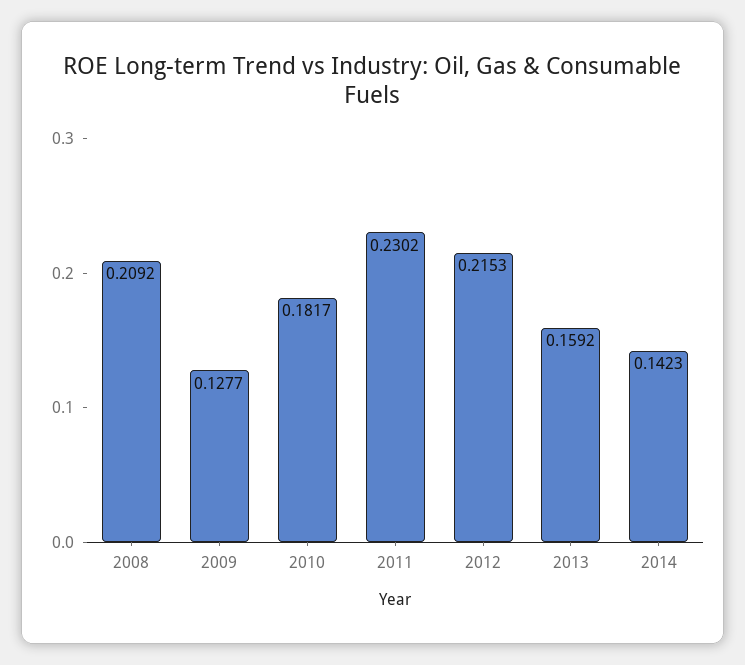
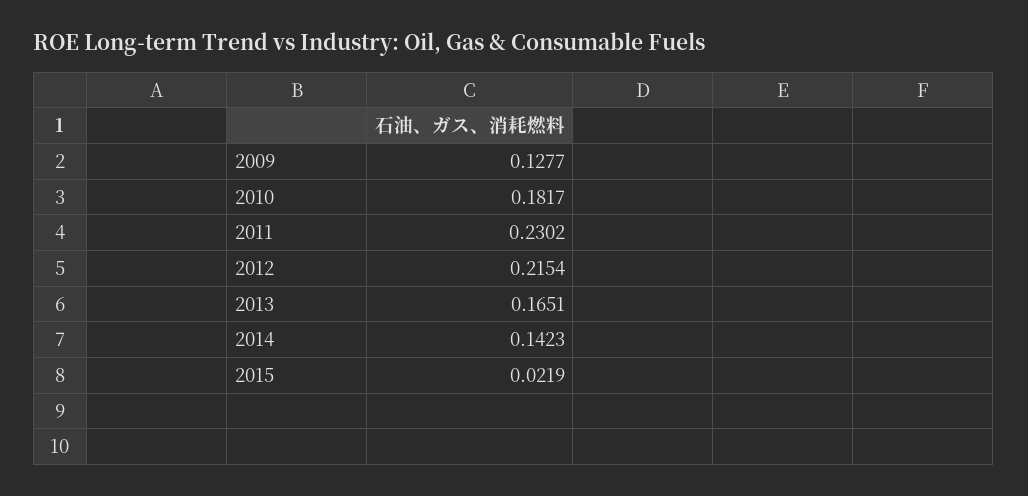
2008: 0.2092 -> none
2012: 0.2153 -> 0.2154
2013: 0.1592 -> 0.1651
2015: none -> 0.0219

